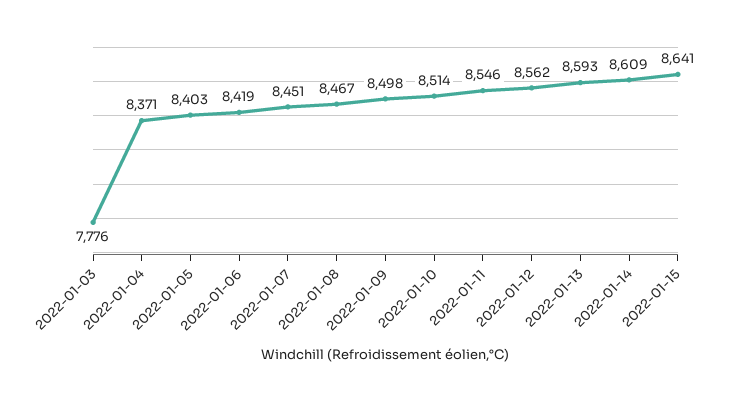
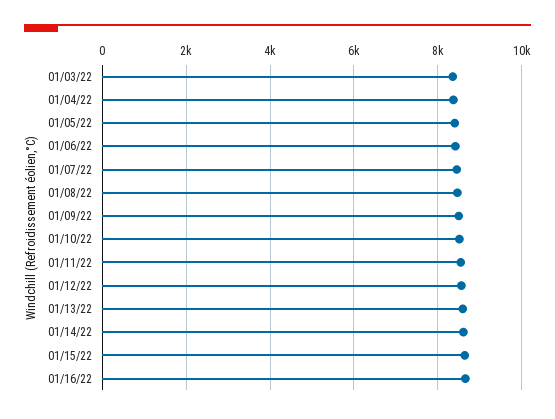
2022-01-03: 7776 -> 8400
01/16/22: none -> 8600

